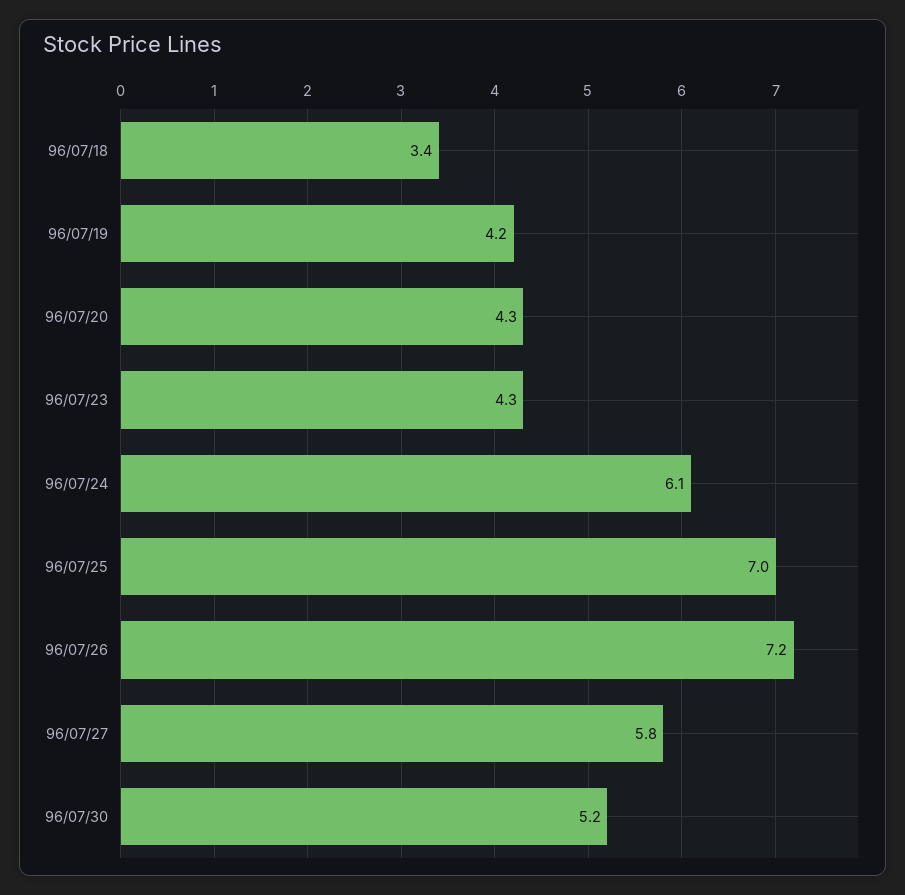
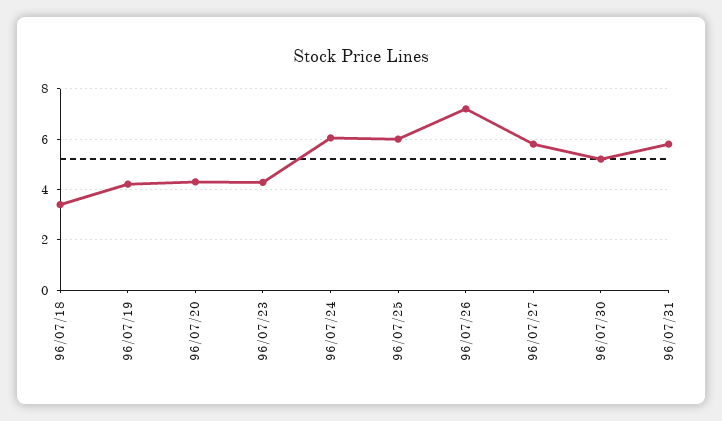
96/07/25: 7 -> 6
96/07/31: none -> 5.75

